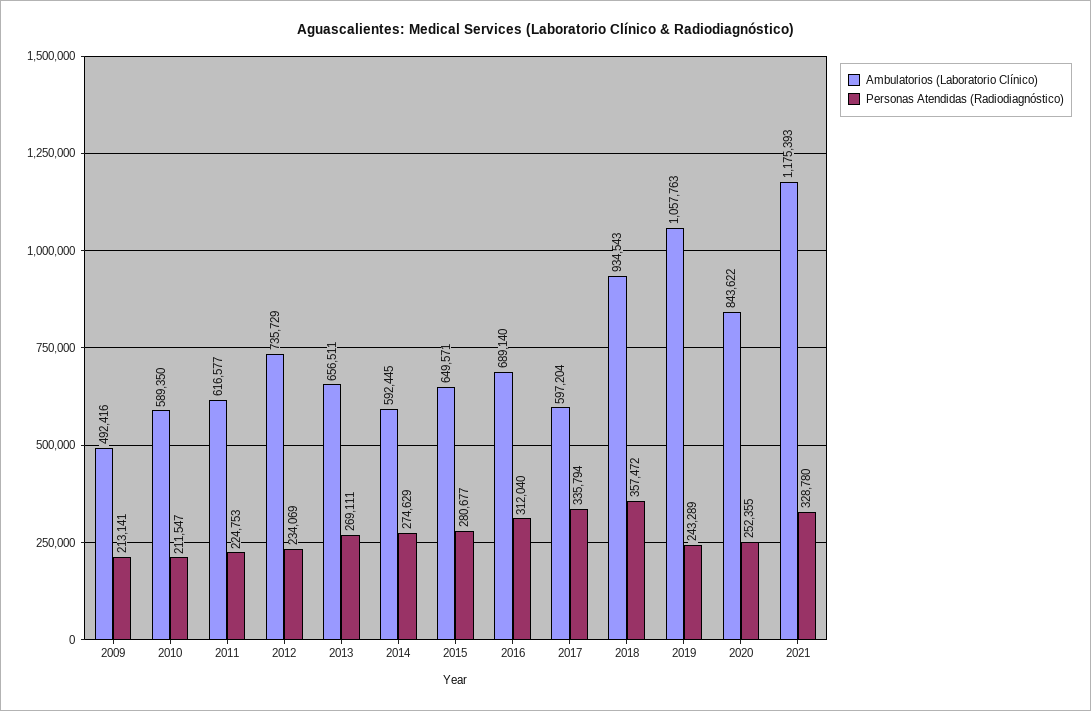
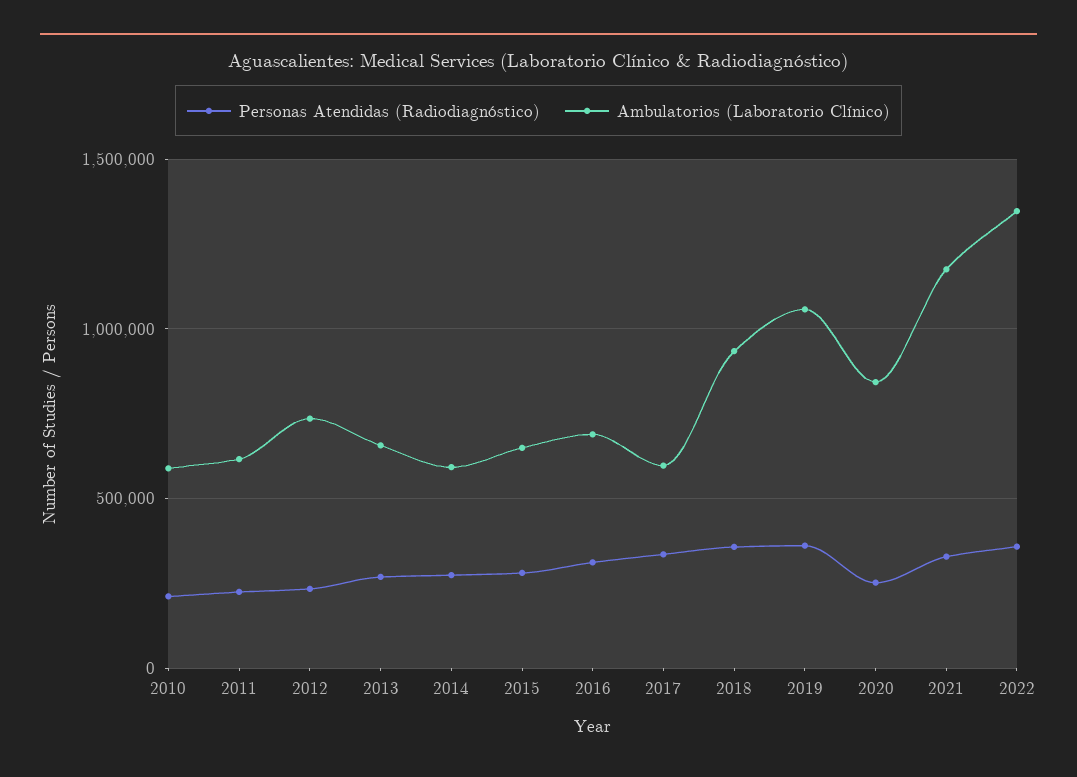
Ambulatorios (Laboratorio Clínico), 2009: 492416 -> none
Personas Atendidas (Radiodiagnóstico), 2009: 213141 -> none
Personas Atendidas (Radiodiagnóstico), 2019: 243289 -> 350000
Personas Atendidas (Radiodiagnóstico), 2022: none -> 350000
Ambulatorios (Laboratorio Clínico), 2022: none -> 1350000

